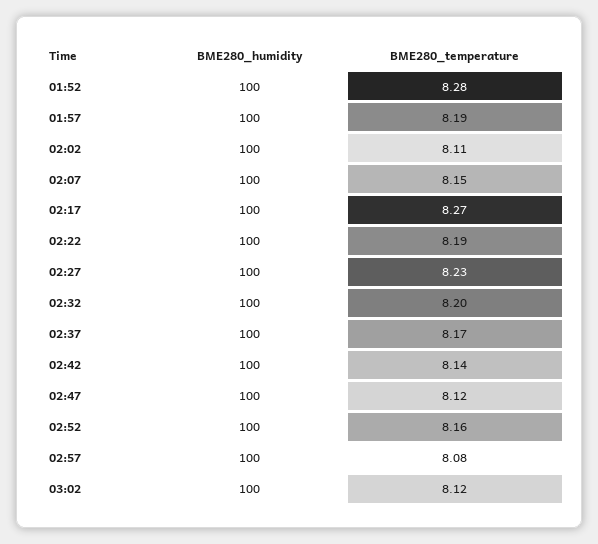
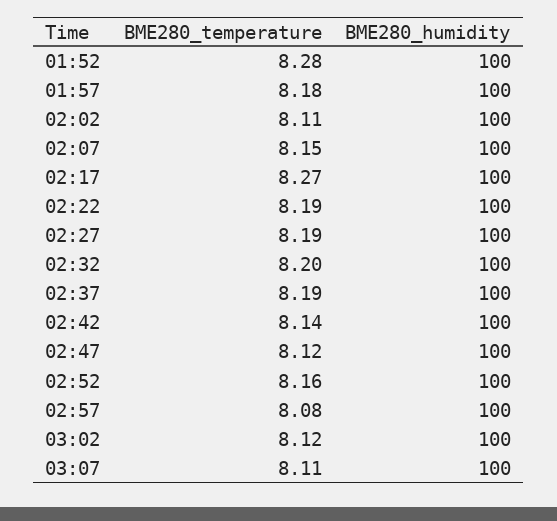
BME280_temperature, 01:57: 8.19 -> 8.18
BME280_temperature, 02:27: 8.23 -> 8.19
BME280_temperature, 02:37: 8.17 -> 8.19
BME280_temperature, 03:07: none -> 8.11
BME280_humidity, 03:07: none -> 100

